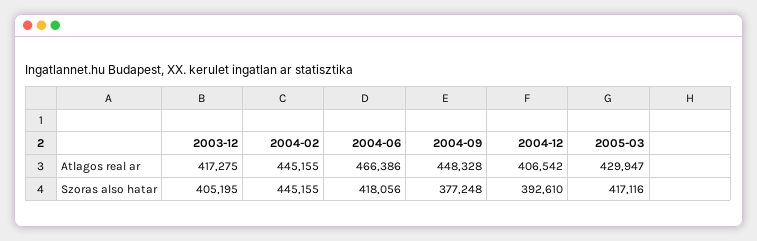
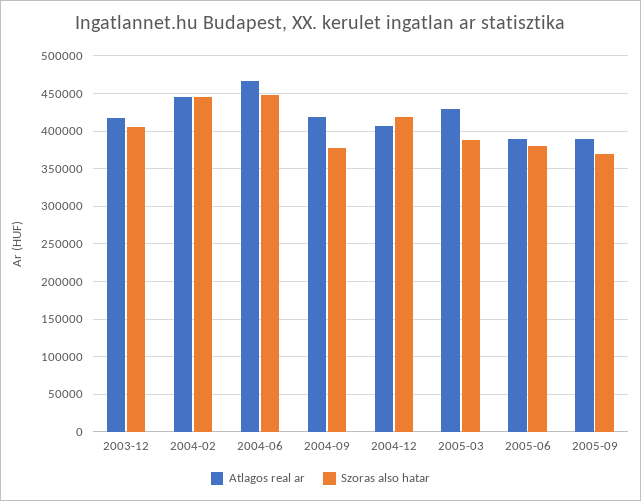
Atlagos real ar, 2004-09: 448328 -> 420000
Szoras also hatar, 2004-06: 418056 -> 450000
Szoras also hatar, 2004-12: 392610 -> 420000
Szoras also hatar, 2005-03: 417116 -> 390000
Atlagos real ar, 2005-06: none -> 390000
Szoras also hatar, 2005-06: none -> 380000
Atlagos real ar, 2005-09: none -> 390000
Szoras also hatar, 2005-09: none -> 370000

